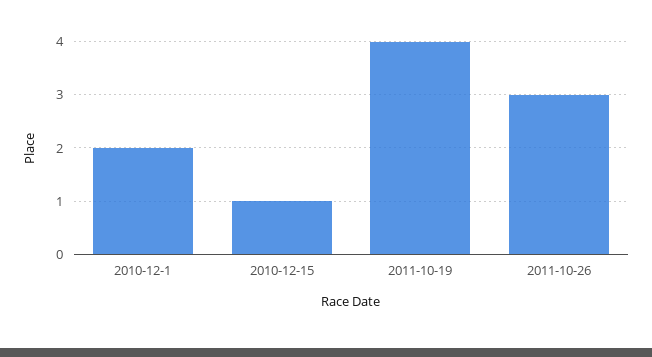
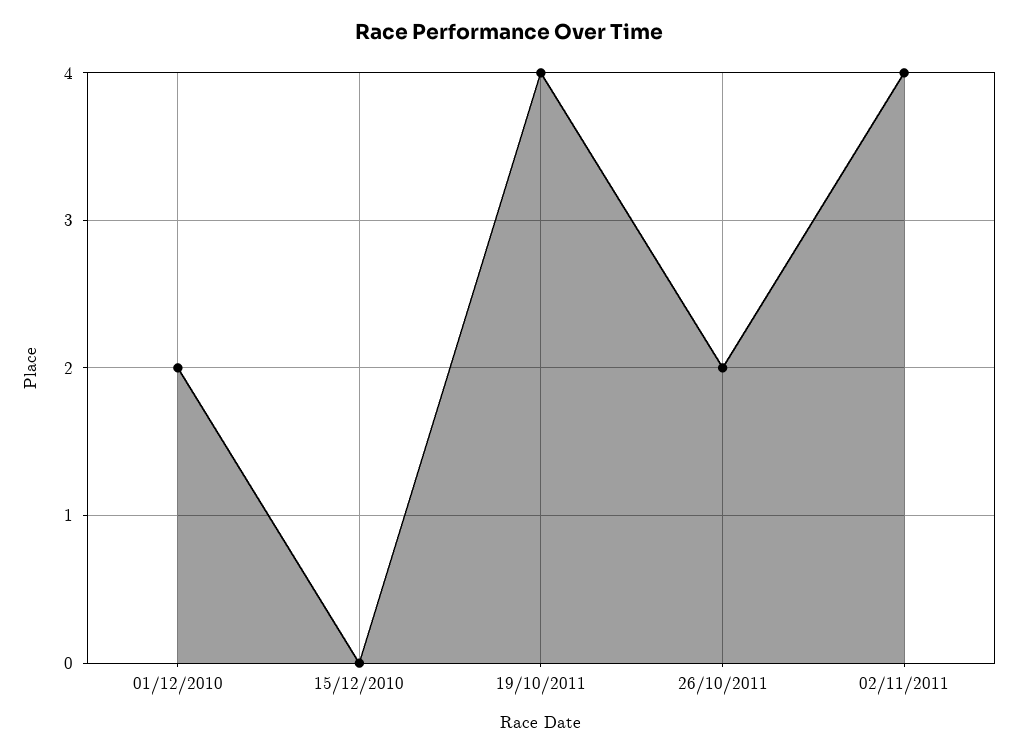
2010-12-15: 1 -> 0
2011-10-26: 3 -> 2
02/11/2011: none -> 4

